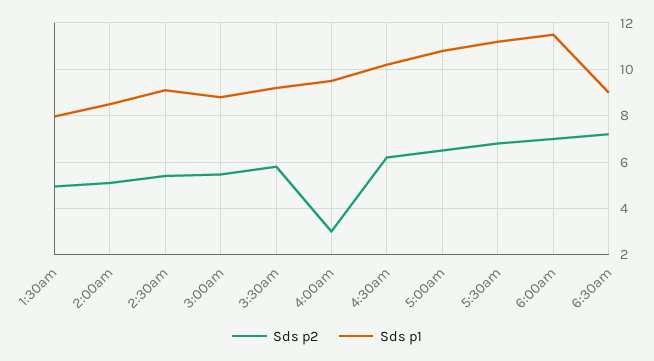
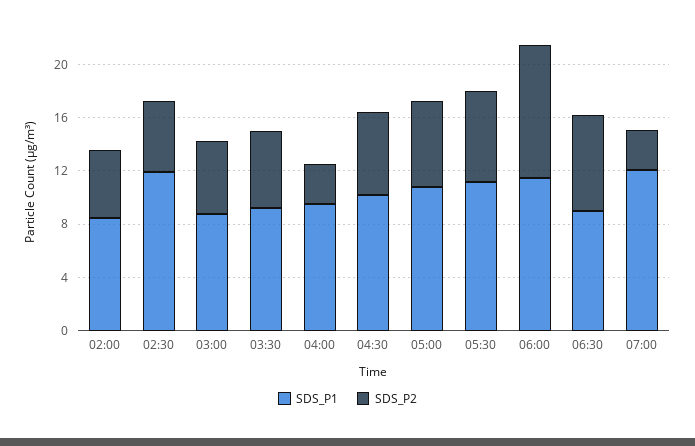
Sds p2, 1:30am: 5 -> none
Sds p1, 1:30am: 8 -> none
Sds p1, 2:30am: 9 -> 12
Sds p2, 6:00am: 7 -> 10
Sds p1, 07:00: none -> 12
Sds p2, 07:00: none -> 3

